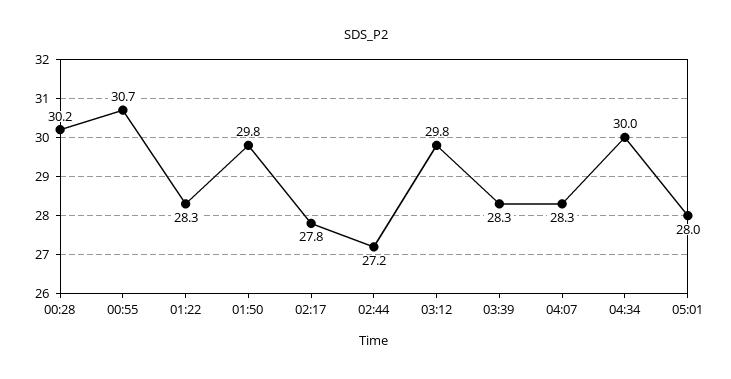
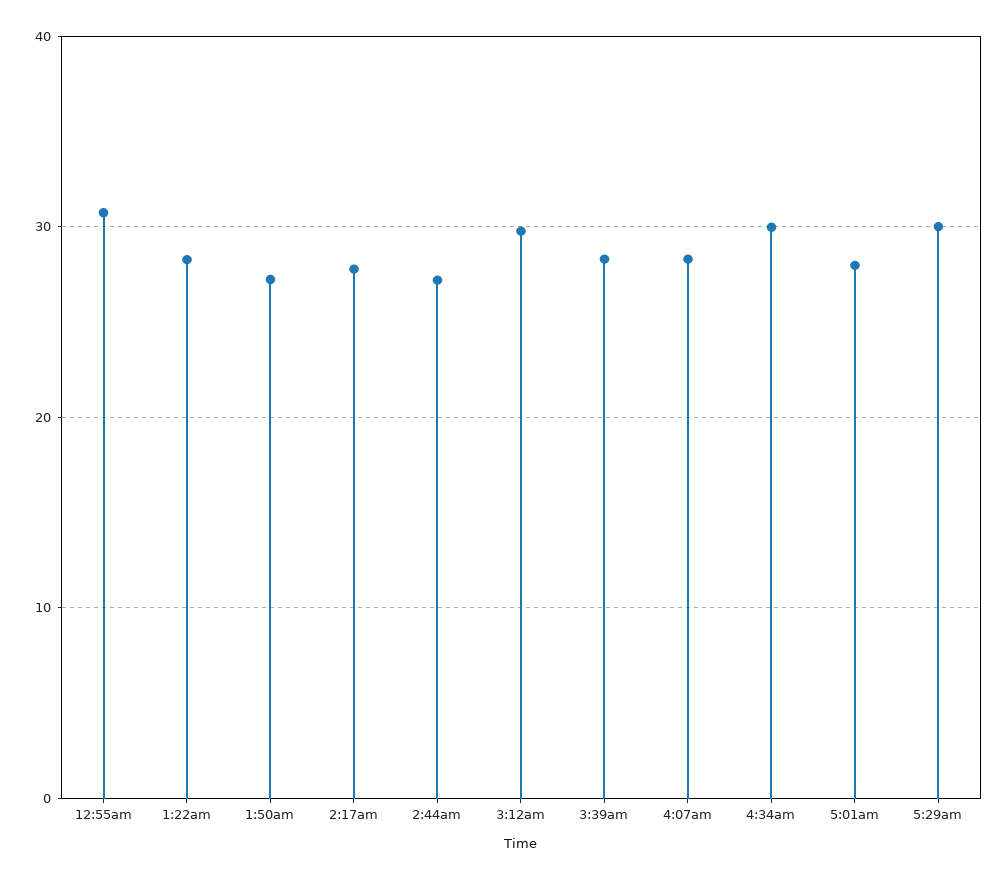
00:28: 30.2 -> none
01:50: 29.8 -> 27
5:29am: none -> 30

